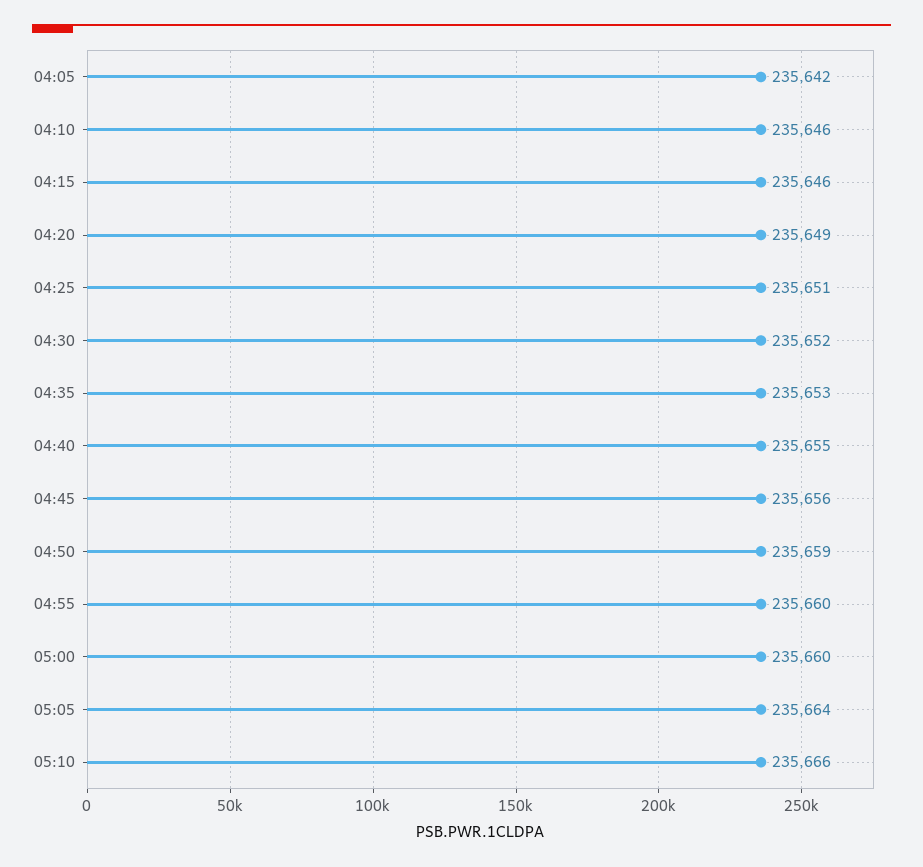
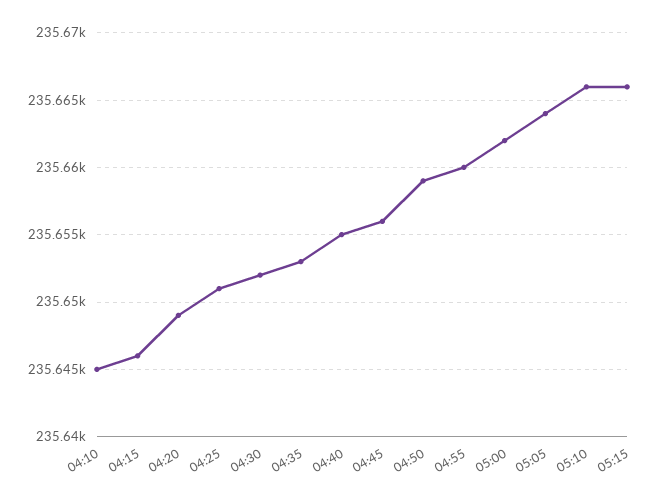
04:05: 235642 -> none
04:10: 235646 -> 235645
05:00: 235660 -> 235662
05:15: none -> 235666

